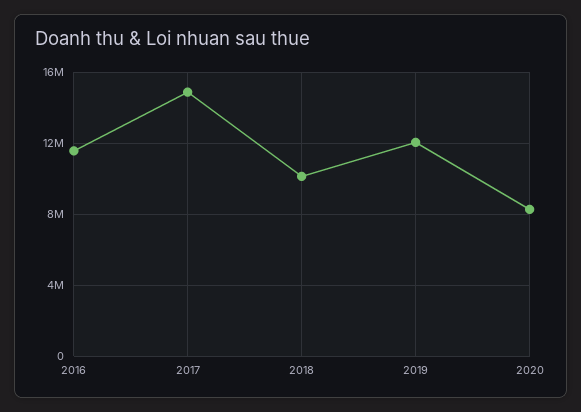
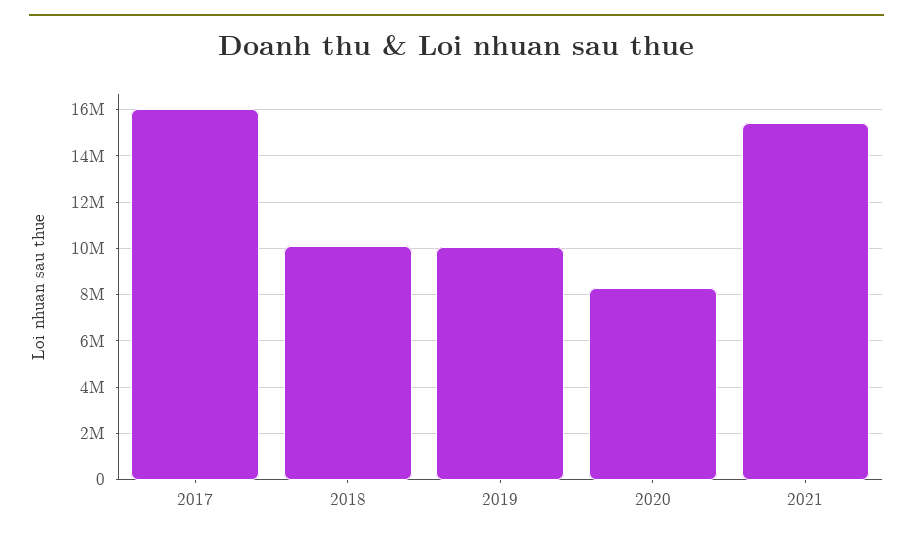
2016: 11500000 -> none
2017: 15000000 -> 16000000
2019: 12000000 -> 10000000
2021: none -> 15500000

